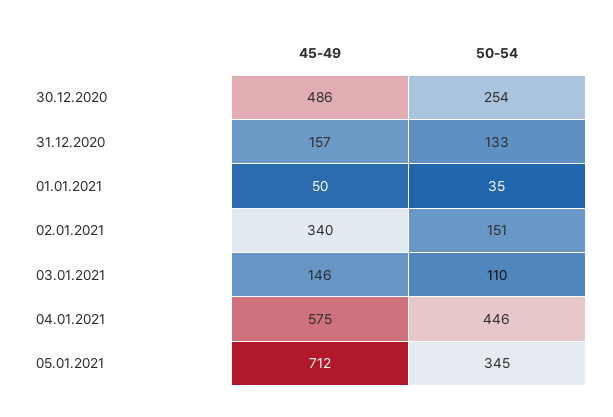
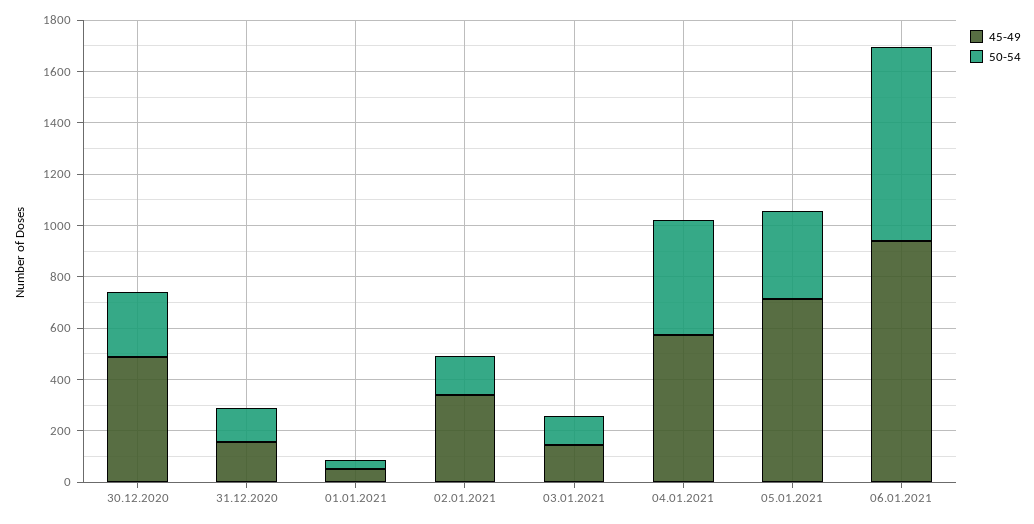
45-49, 06.01.2021: none -> 950
50-54, 06.01.2021: none -> 750

